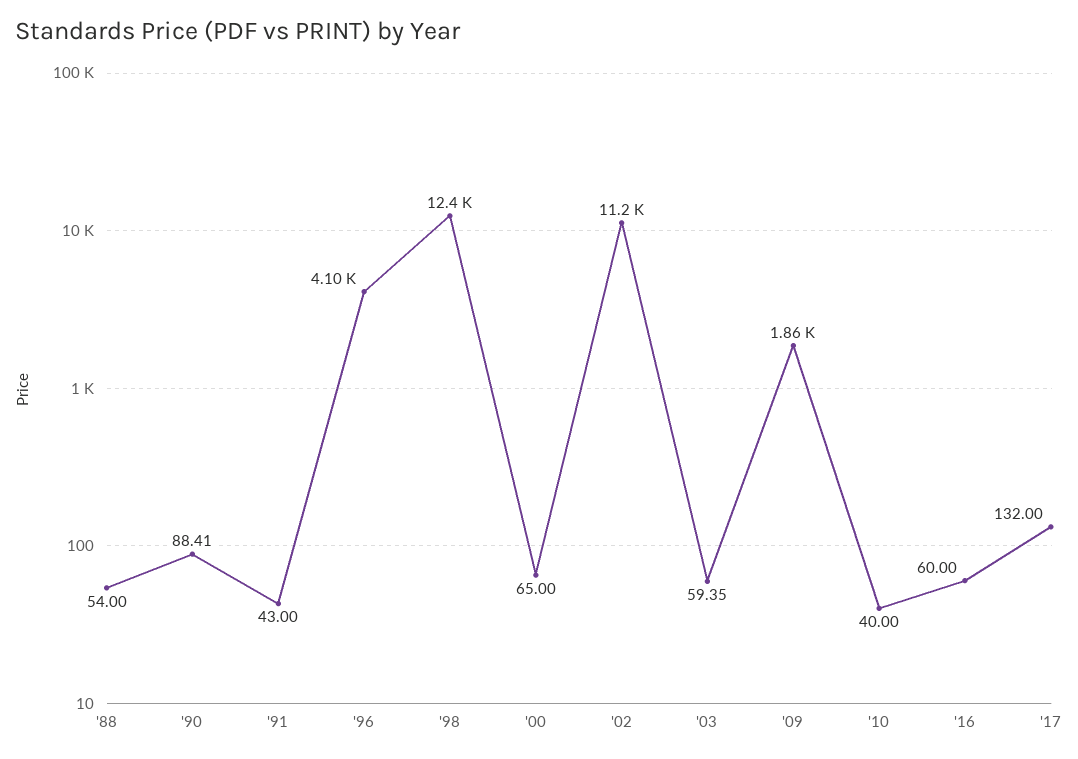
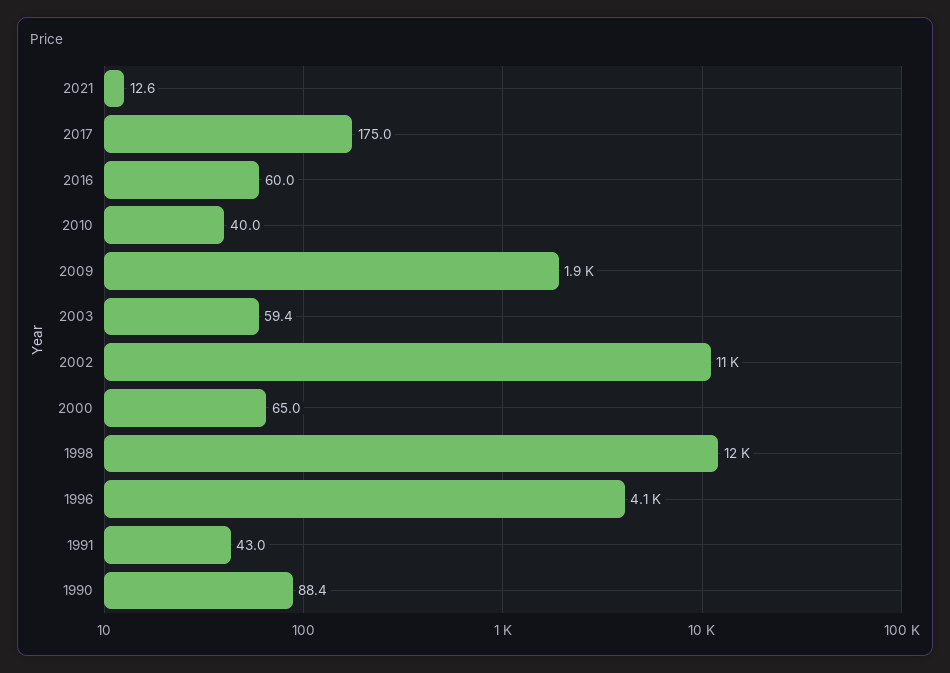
'88: 54 -> none
'17: 132 -> 175
2021: none -> 12.6

